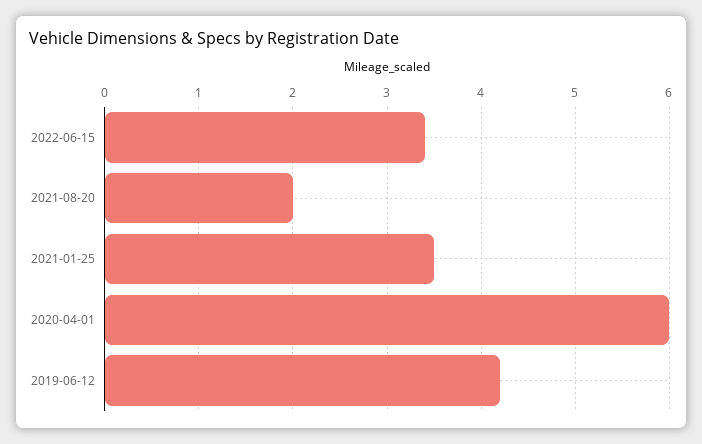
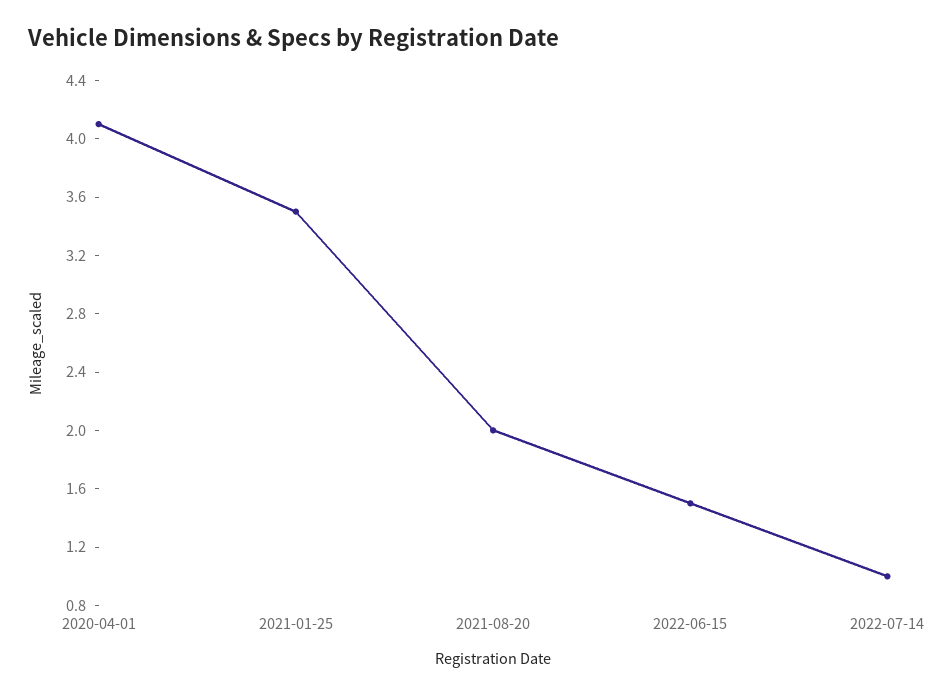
2022-06-15: 3.4 -> 1.5
2020-04-01: 6 -> 4.1
2019-06-12: 4.2 -> none
2022-07-14: none -> 1

